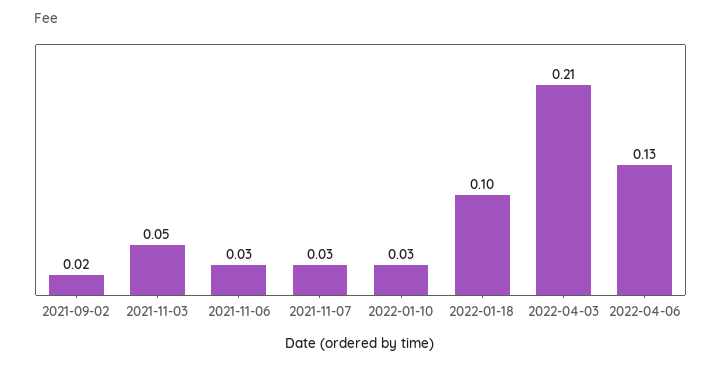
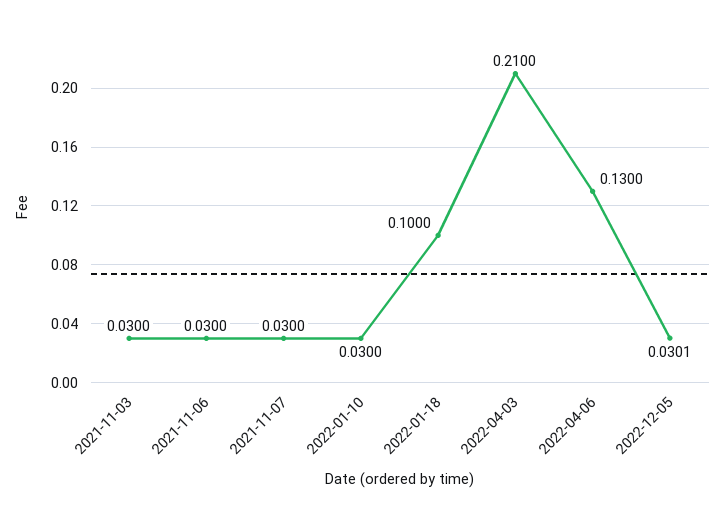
2021-09-02: 0.02 -> none
2021-11-03: 0.05 -> 0.03
2022-12-05: none -> 0.0301

